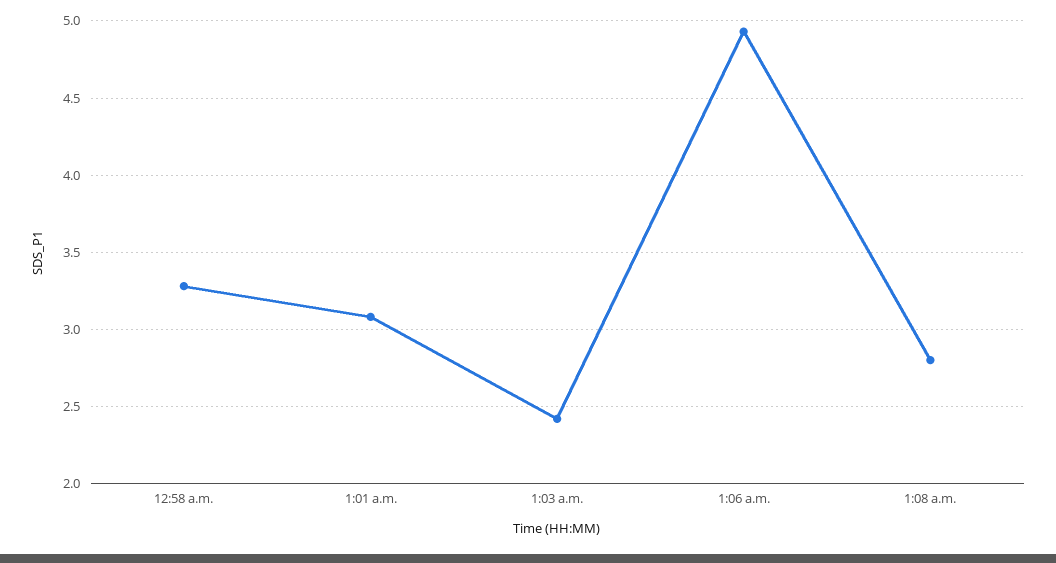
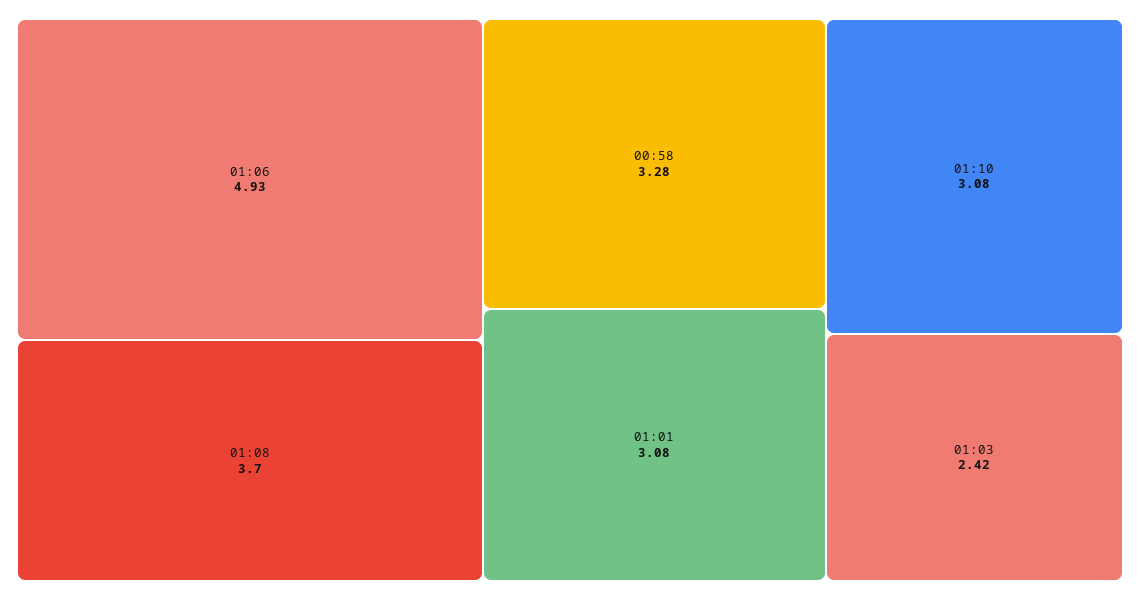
1:08 a.m.: 2.8 -> 3.7
01:10: none -> 3.08

